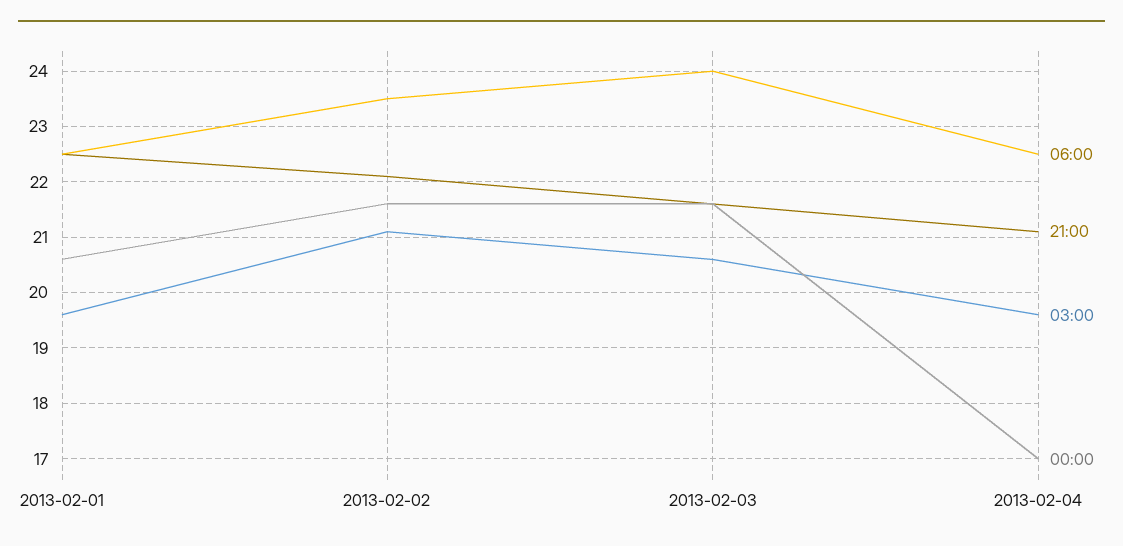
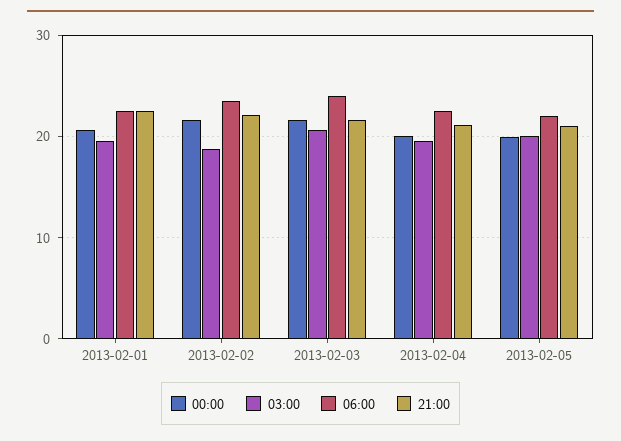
03:00, 2013-02-02: 21 -> 19
00:00, 2013-02-04: 17 -> 20
00:00, 2013-02-05: none -> 20
03:00, 2013-02-05: none -> 20
06:00, 2013-02-05: none -> 22
21:00, 2013-02-05: none -> 21

